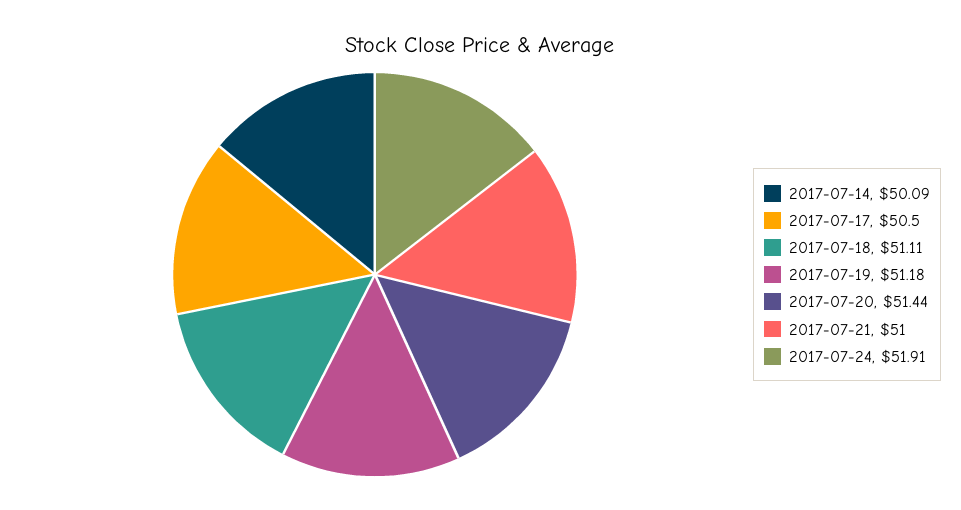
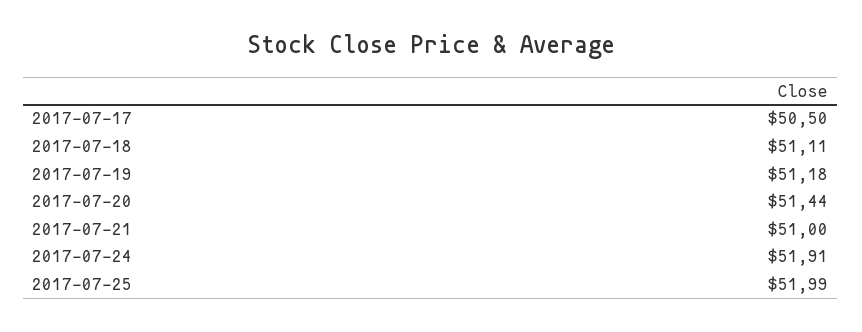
2017-07-14: 50.09 -> none
2017-07-25: none -> 51.99

